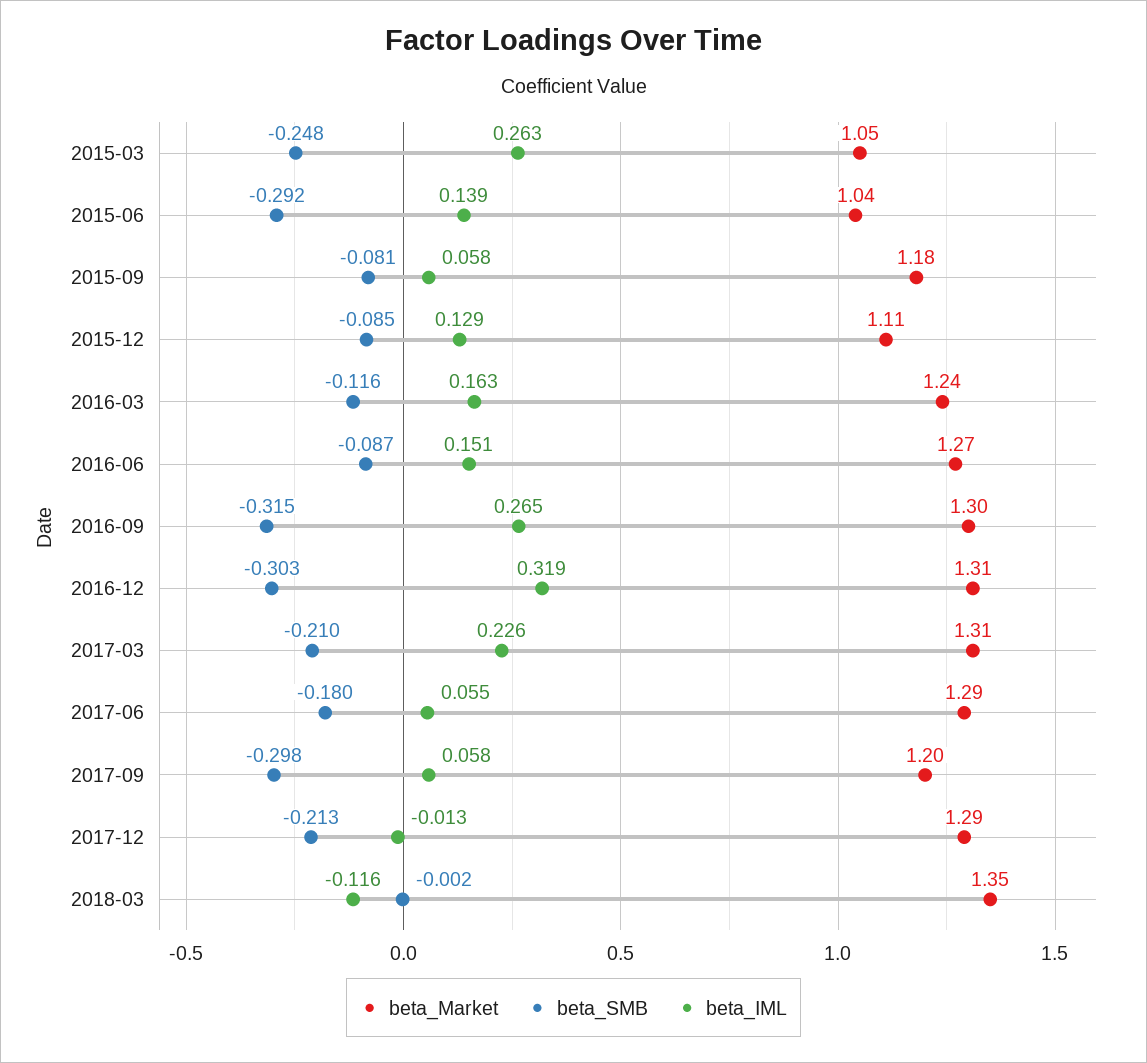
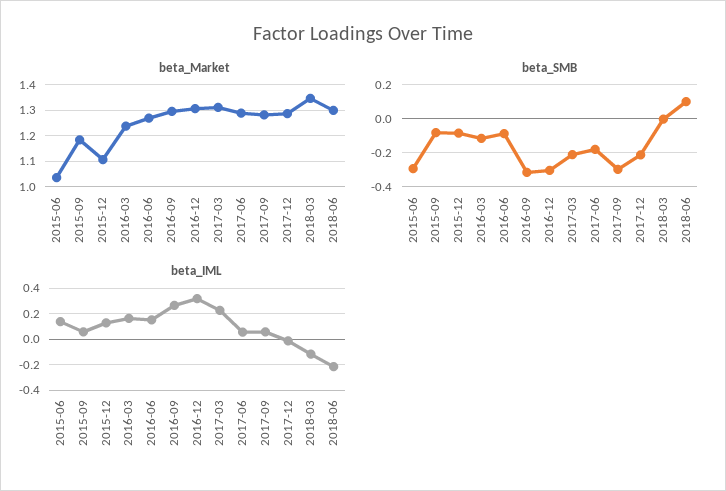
beta_Market, 2015-03: 1.05 -> none
beta_SMB, 2015-03: -0.248 -> none
beta_IML, 2015-03: 0.263 -> none
beta_Market, 2017-09: 1.2 -> 1.275
beta_Market, 2018-06: none -> 1.3
beta_SMB, 2018-06: none -> 0.1
beta_IML, 2018-06: none -> -0.2

